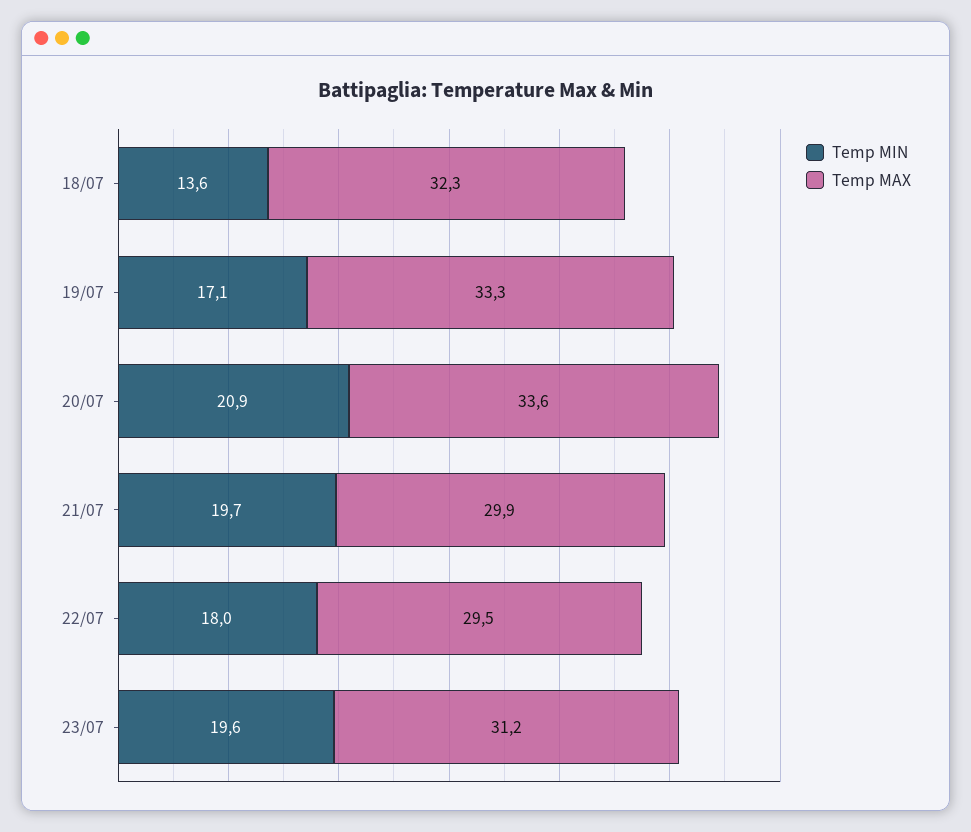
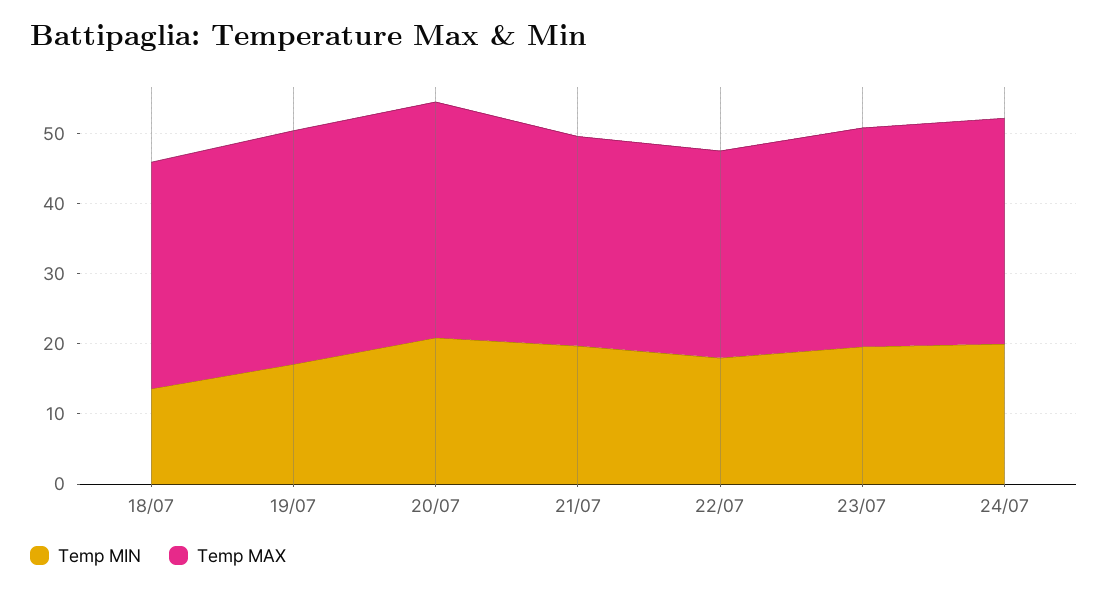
Temp MIN, 24/07: none -> 20
Temp MAX, 24/07: none -> 32

